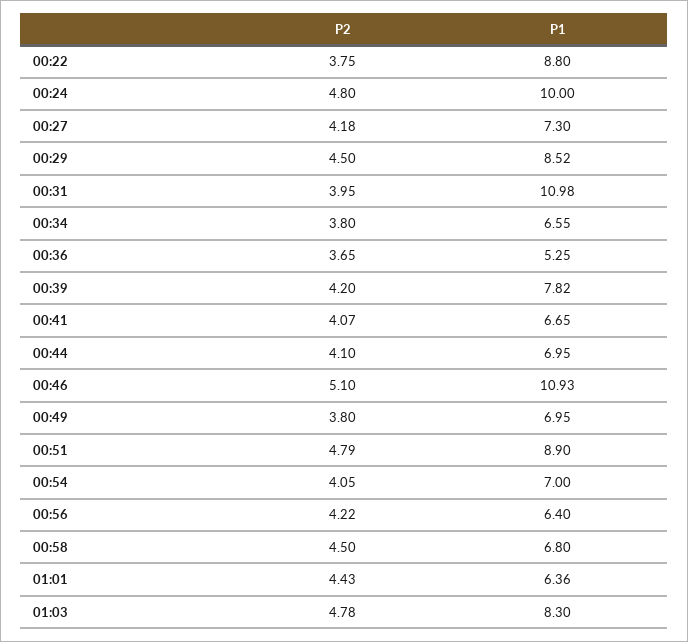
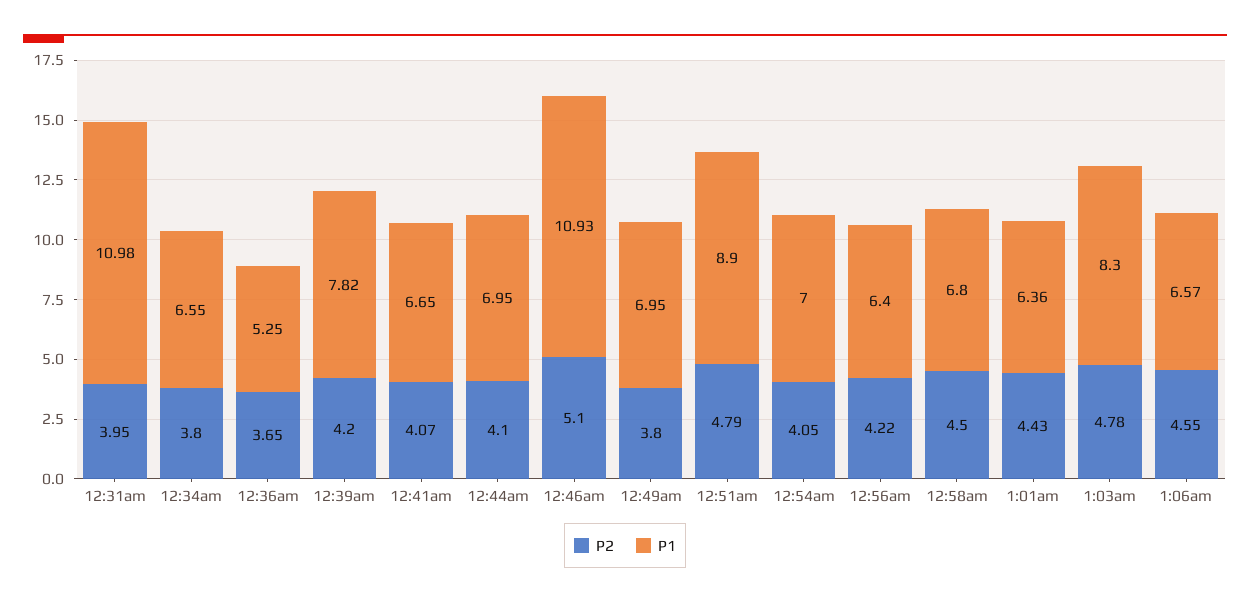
P2, 00:22: 3.75 -> none
P1, 00:22: 8.8 -> none
P2, 00:24: 4.8 -> none
P1, 00:24: 10 -> none
P2, 00:27: 4.18 -> none
P1, 00:27: 7.3 -> none
P2, 00:29: 4.5 -> none
P1, 00:29: 8.52 -> none
P2, 1:06am: none -> 4.55
P1, 1:06am: none -> 6.57

